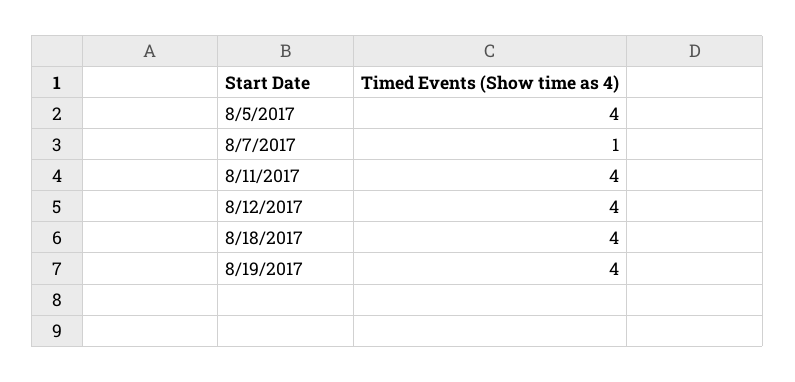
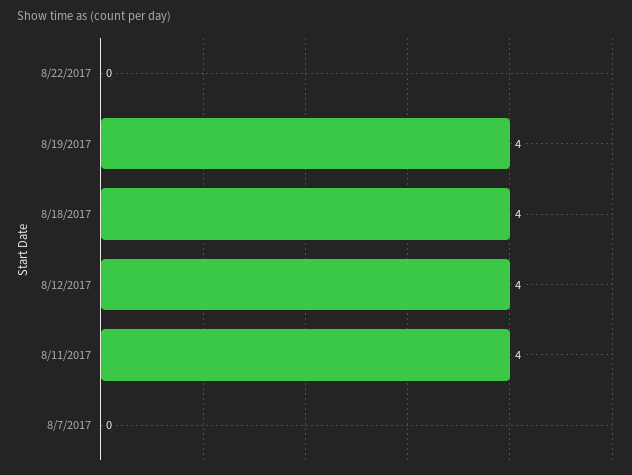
8/5/2017: 4 -> none
8/7/2017: 1 -> 0
8/22/2017: none -> 0

